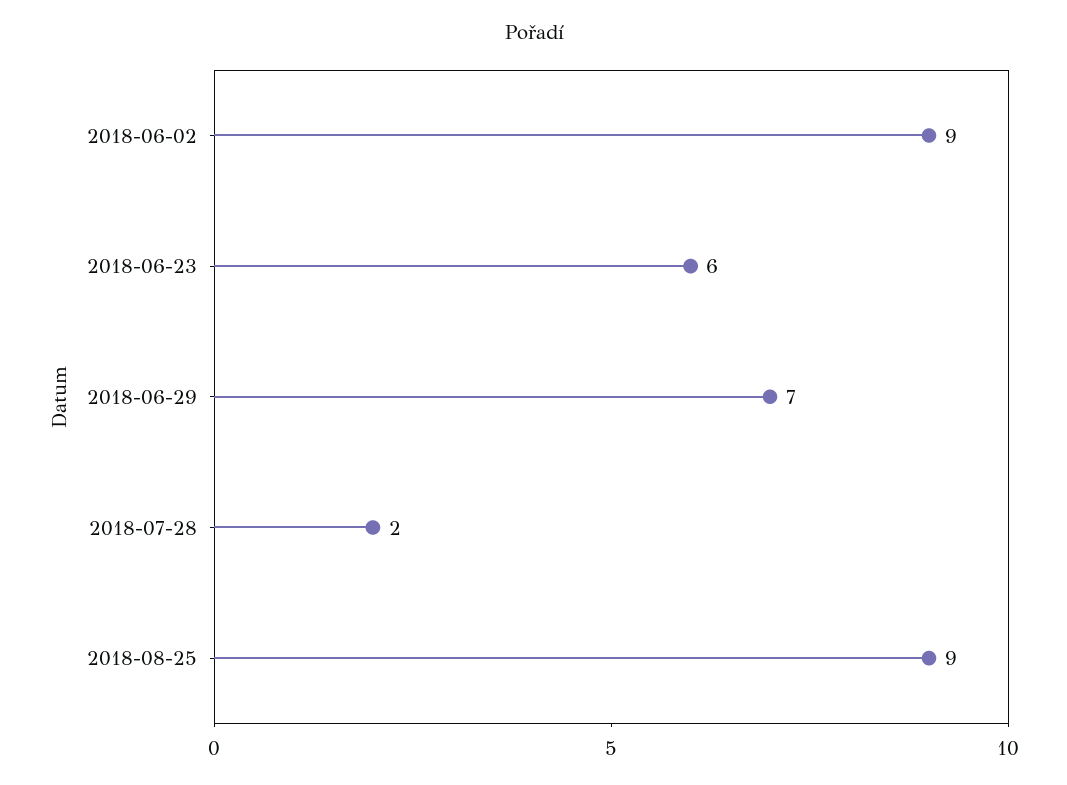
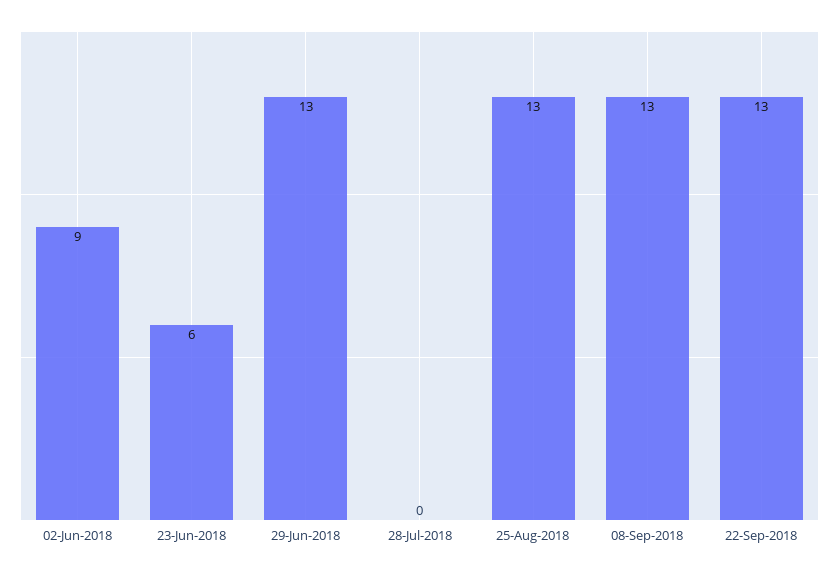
2018-06-29: 7 -> 13
2018-07-28: 2 -> 0
2018-08-25: 9 -> 13
08-Sep-2018: none -> 13
22-Sep-2018: none -> 13

